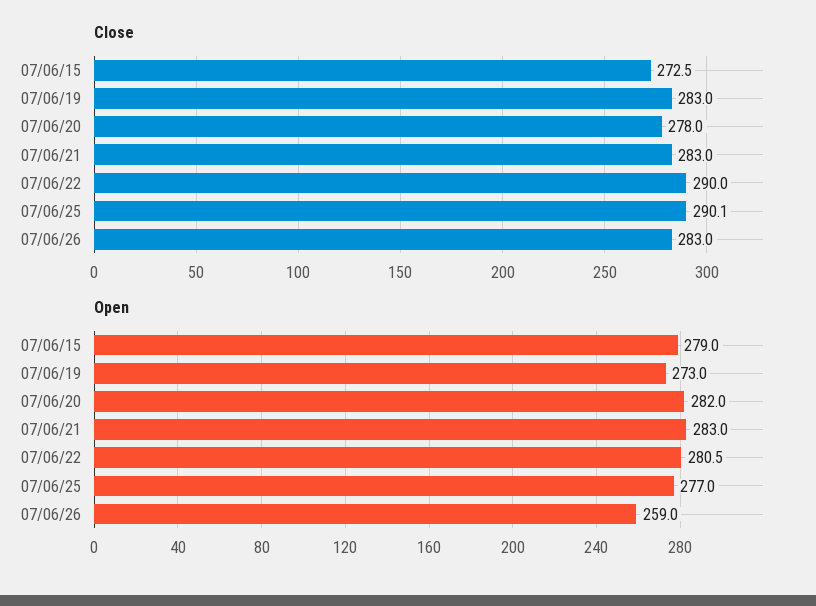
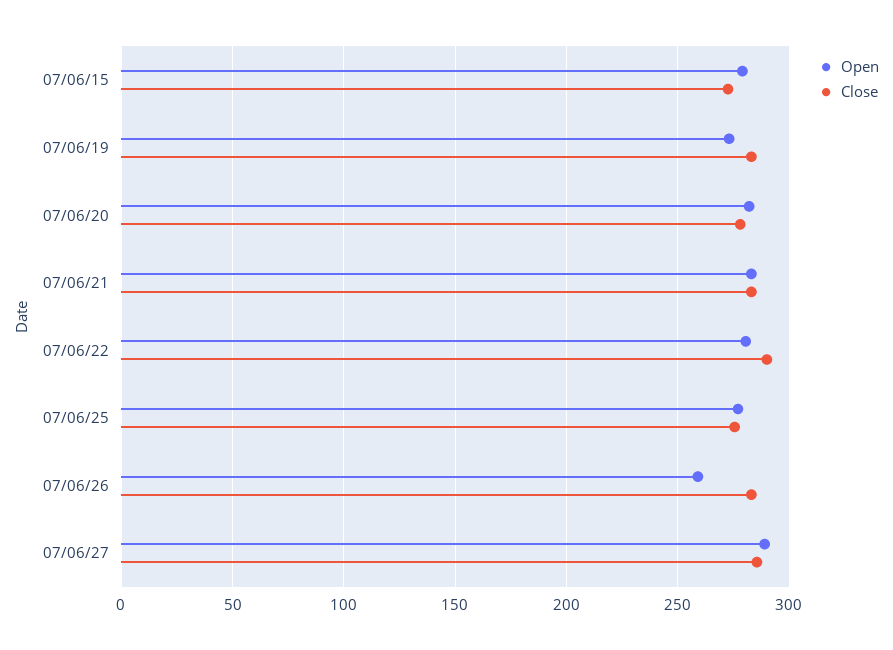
Close, 07/06/25: 290.1 -> 275
Open, 07/06/27: none -> 290
Close, 07/06/27: none -> 285

